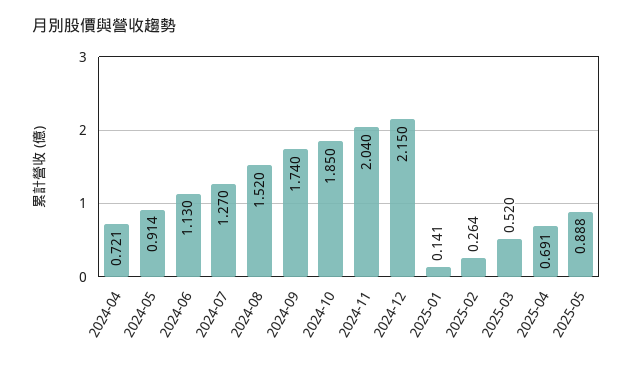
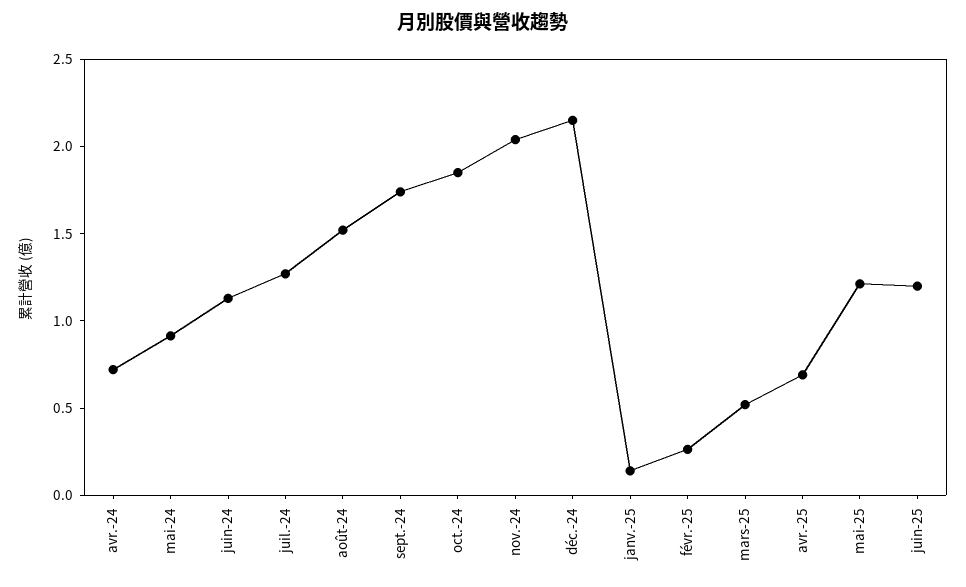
2025-05: 0.888 -> 1.2
juin-25: none -> 1.2

